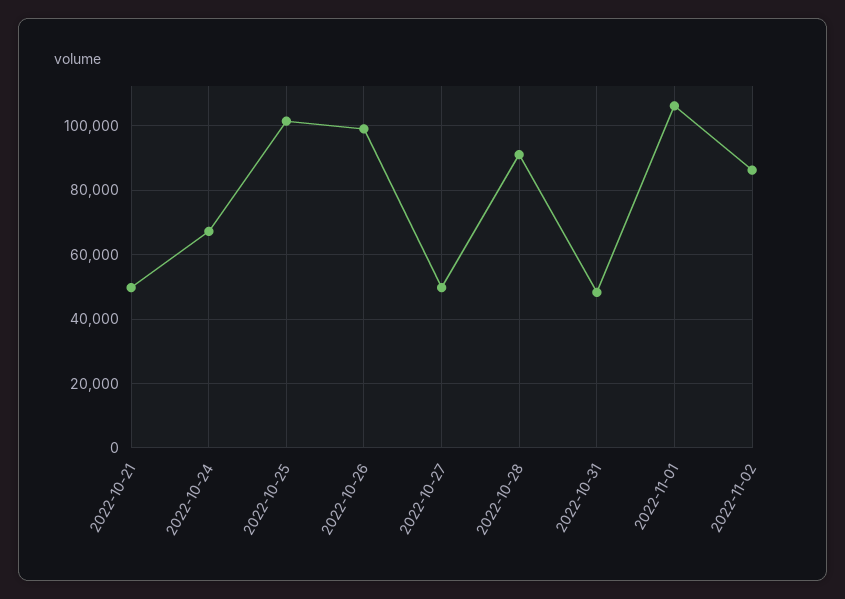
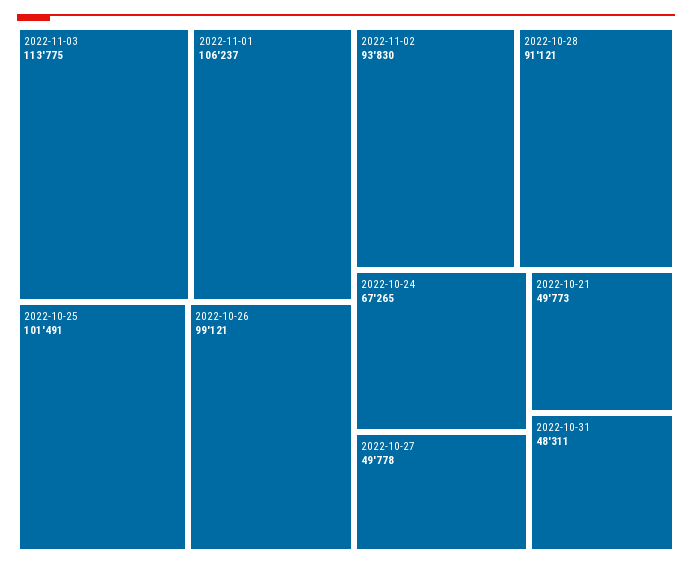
2022-11-02: 86000 -> 93830
2022-11-03: none -> 113775

